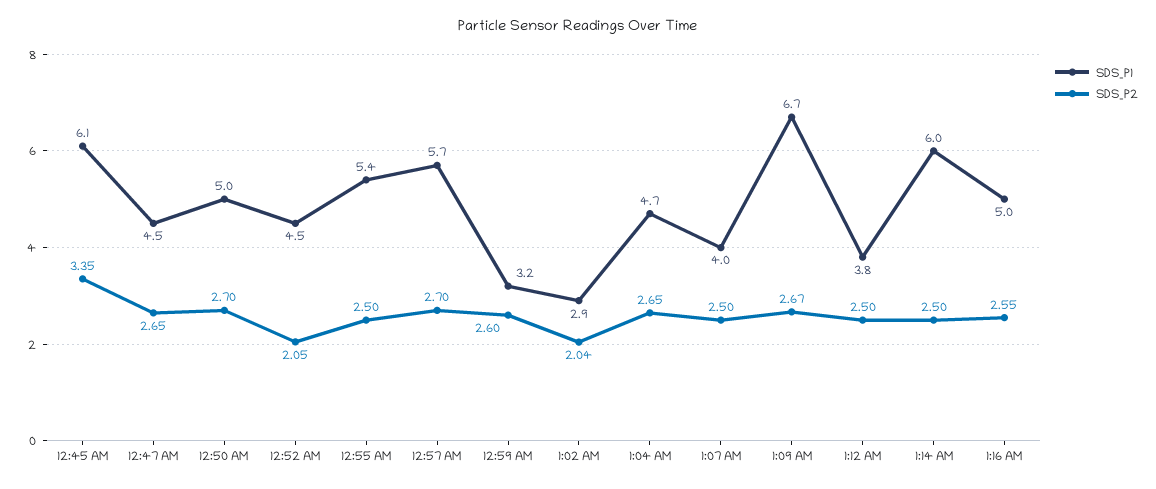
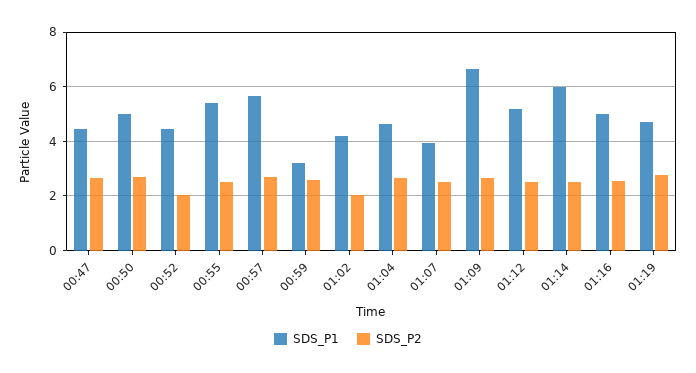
SDS_P1, 12:45 AM: 6.1 -> none
SDS_P2, 12:45 AM: 3.35 -> none
SDS_P1, 1:02 AM: 2.9 -> 4.25
SDS_P1, 1:12 AM: 3.8 -> 5.25
SDS_P1, 01:19: none -> 4.75
SDS_P2, 01:19: none -> 2.75

